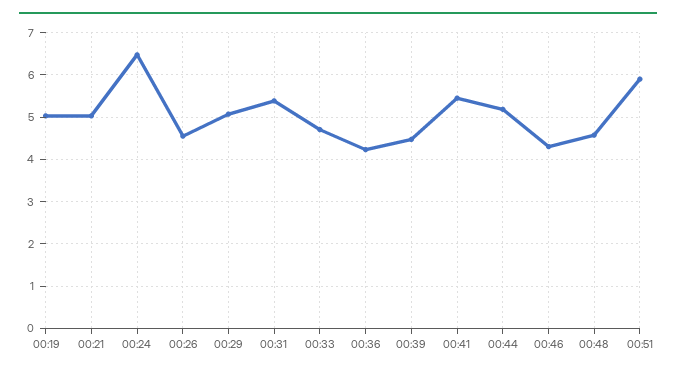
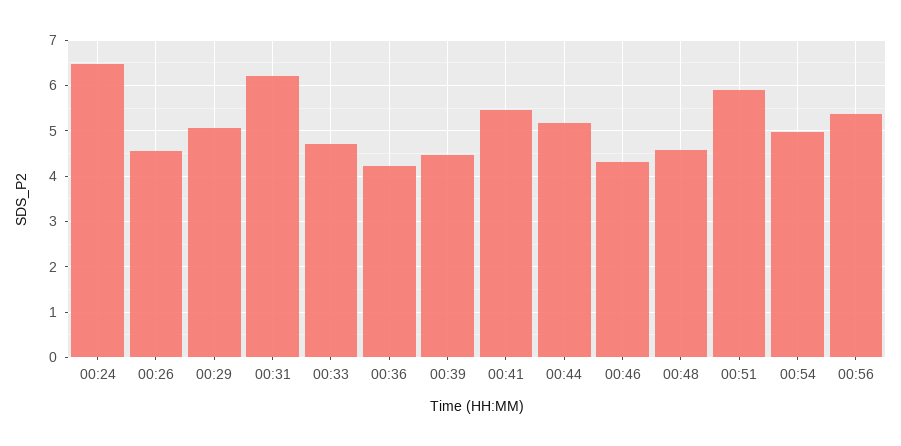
00:19: 5 -> none
00:21: 5 -> none
00:31: 5.4 -> 6.2
00:54: none -> 5
00:56: none -> 5.4

